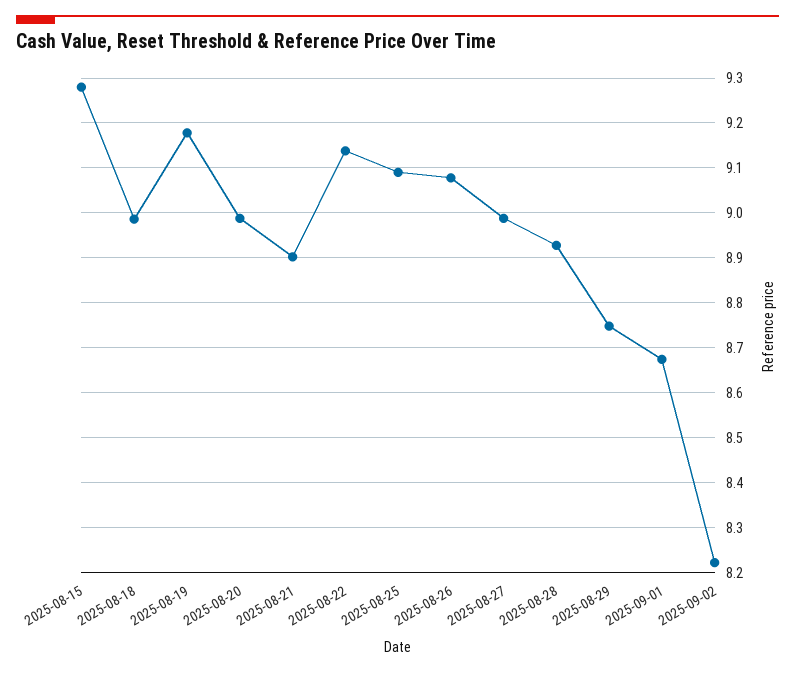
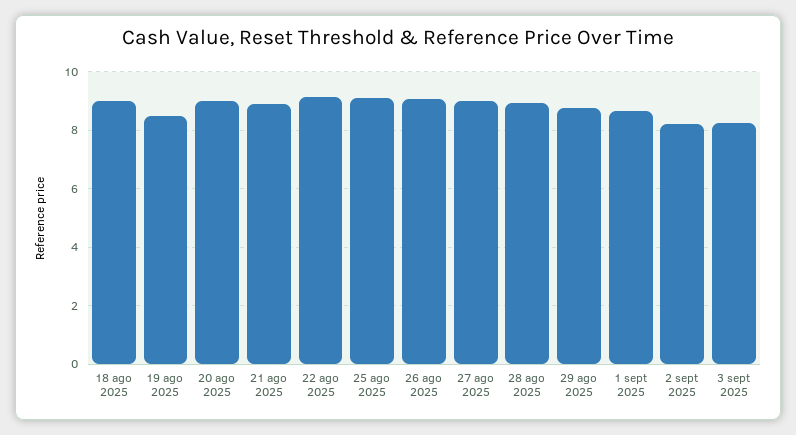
2025-08-15: 9.28 -> none
2025-08-19: 9.18 -> 8.5
3 sept 2025: none -> 8.25

